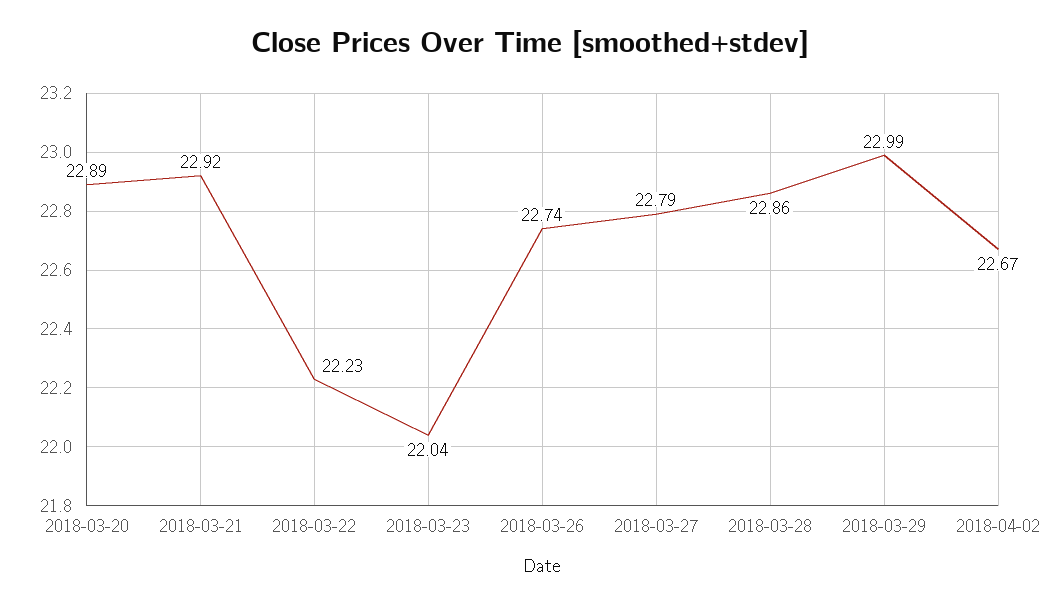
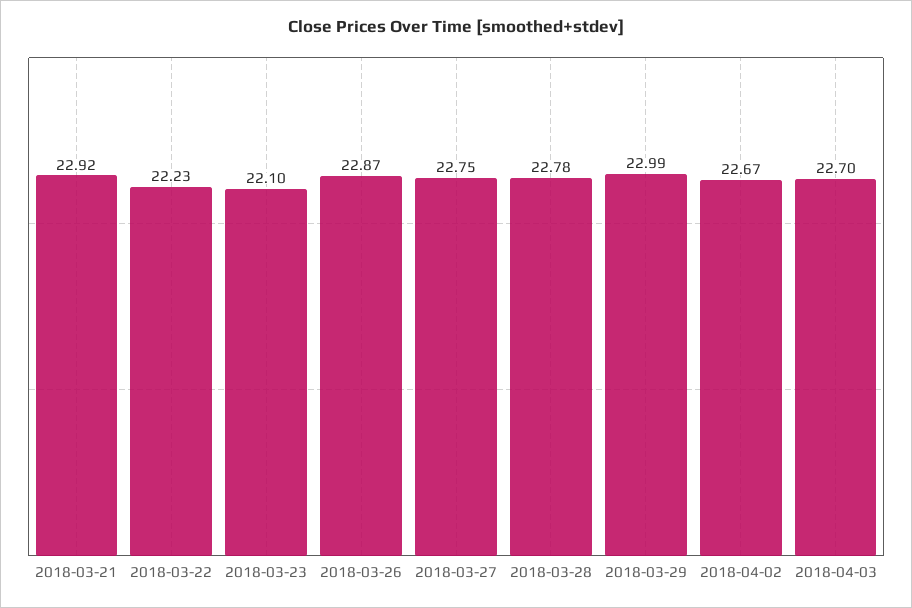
2018-03-20: 22.89 -> none
2018-03-23: 22.04 -> 22.1
2018-03-26: 22.74 -> 22.87
2018-03-27: 22.79 -> 22.75
2018-03-28: 22.86 -> 22.78
2018-04-03: none -> 22.7

